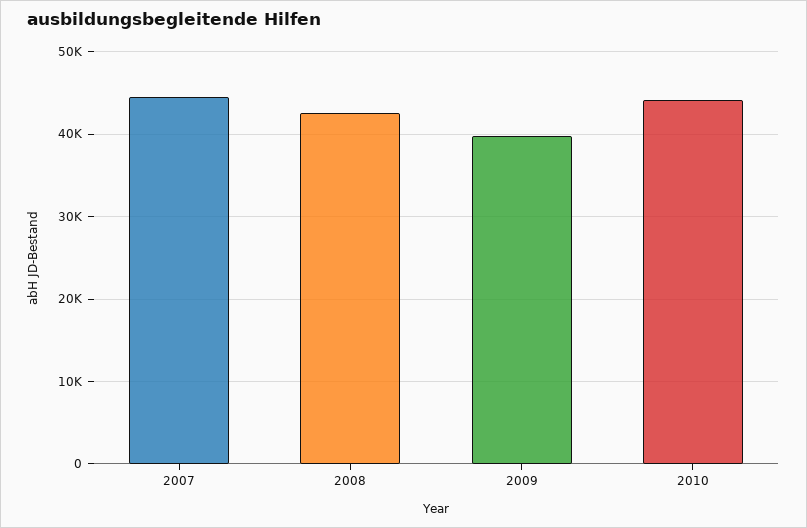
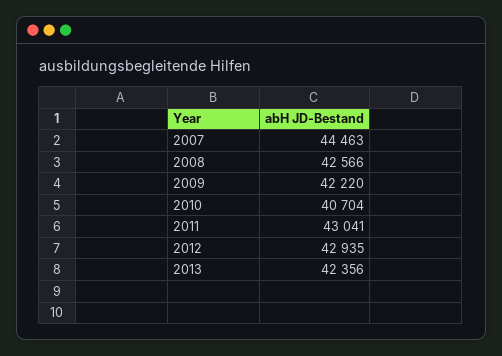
2009: 40000 -> 42220
2010: 44000 -> 40704
2011: none -> 43041
2012: none -> 42935
2013: none -> 42356

